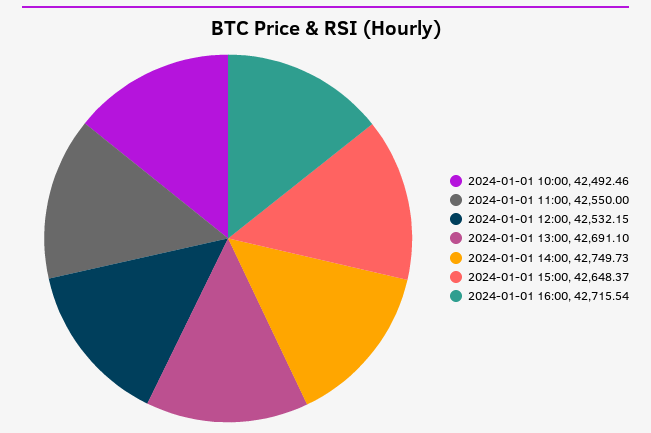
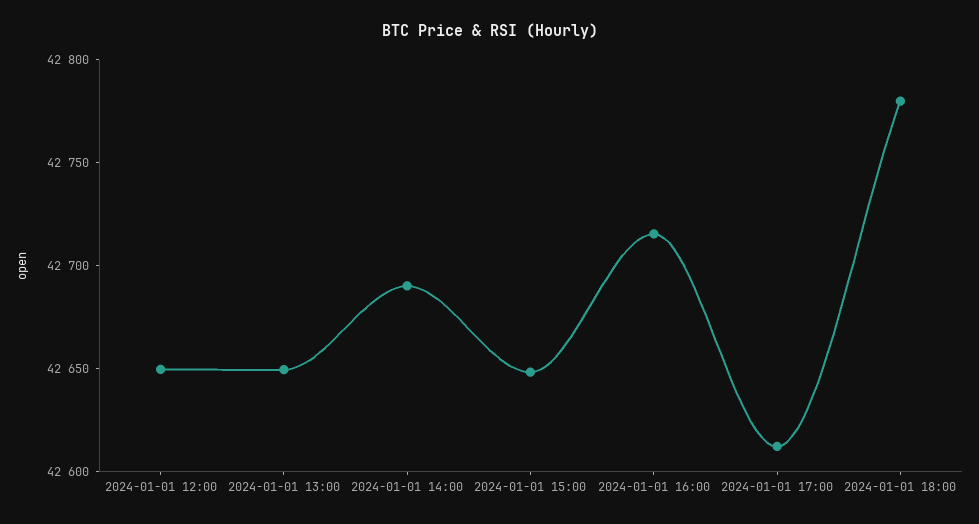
2024-01-01 10:00: 42492.46 -> none
2024-01-01 11:00: 42550 -> none
2024-01-01 12:00: 42532.15 -> 42650
2024-01-01 13:00: 42691.1 -> 42650
2024-01-01 14:00: 42749.73 -> 42690
2024-01-01 17:00: none -> 42610
2024-01-01 18:00: none -> 42780

